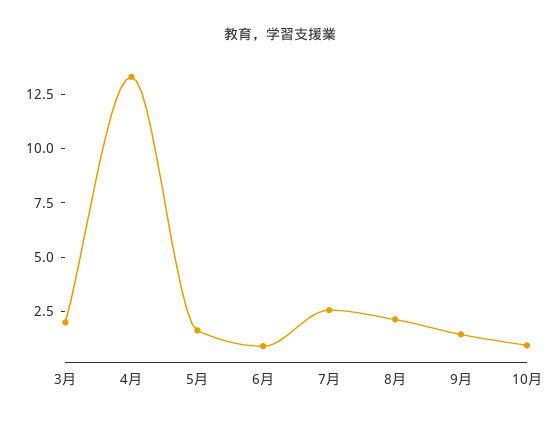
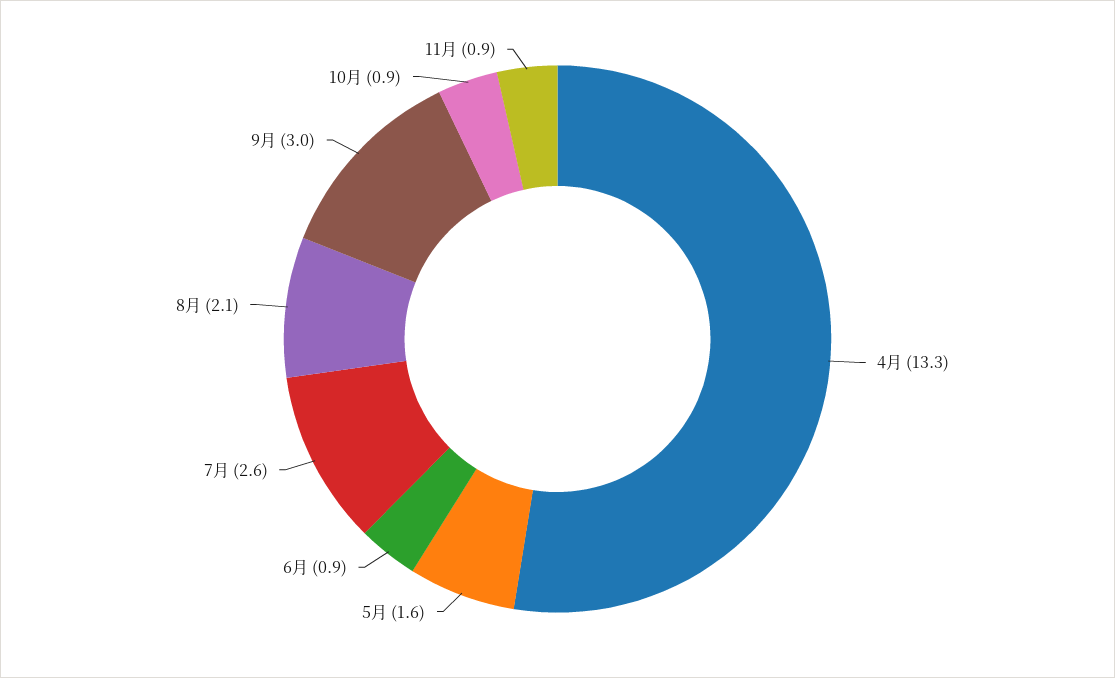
3月: 2 -> none
9月: 1.5 -> 3
11月: none -> 0.9

